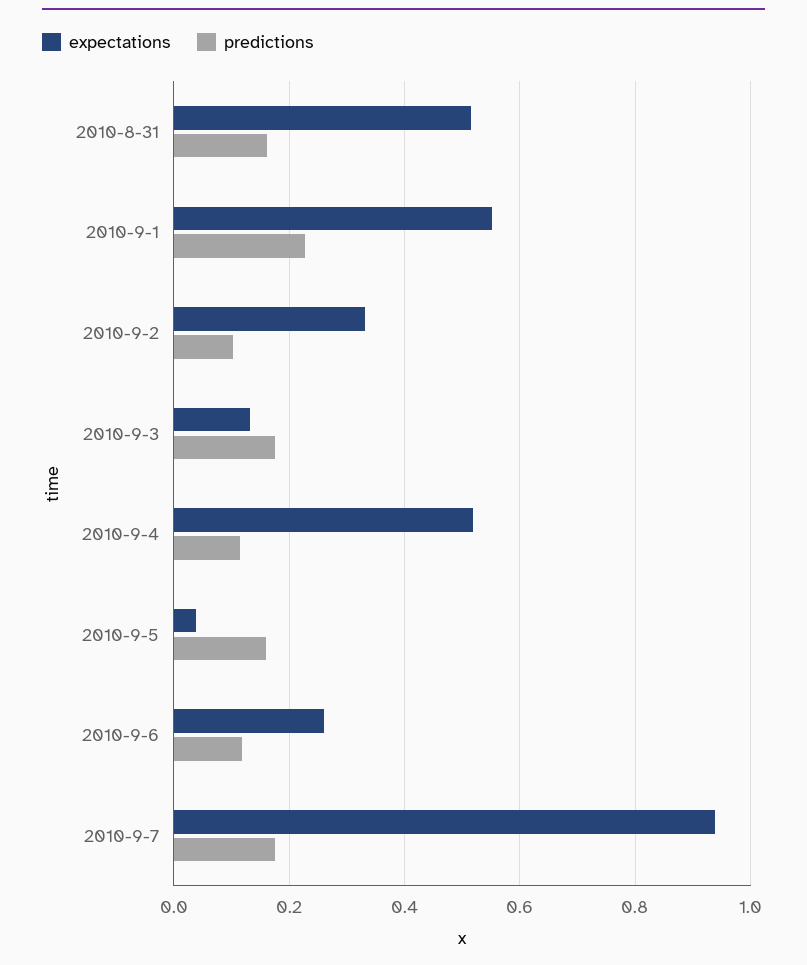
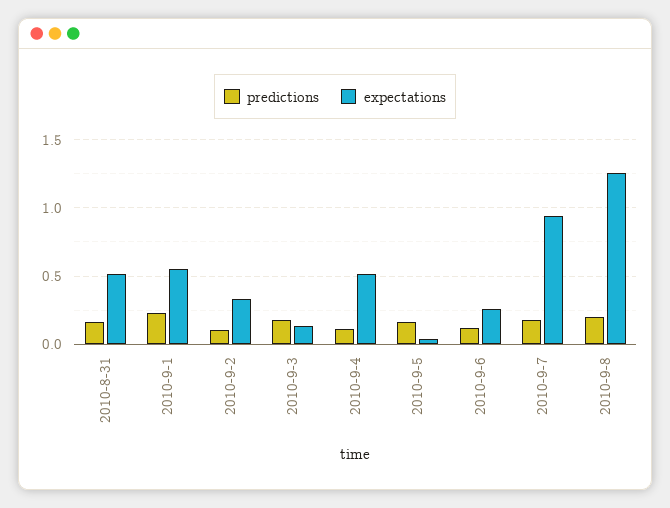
predictions, 2010-9-8: none -> 0.2
expectations, 2010-9-8: none -> 1.25

